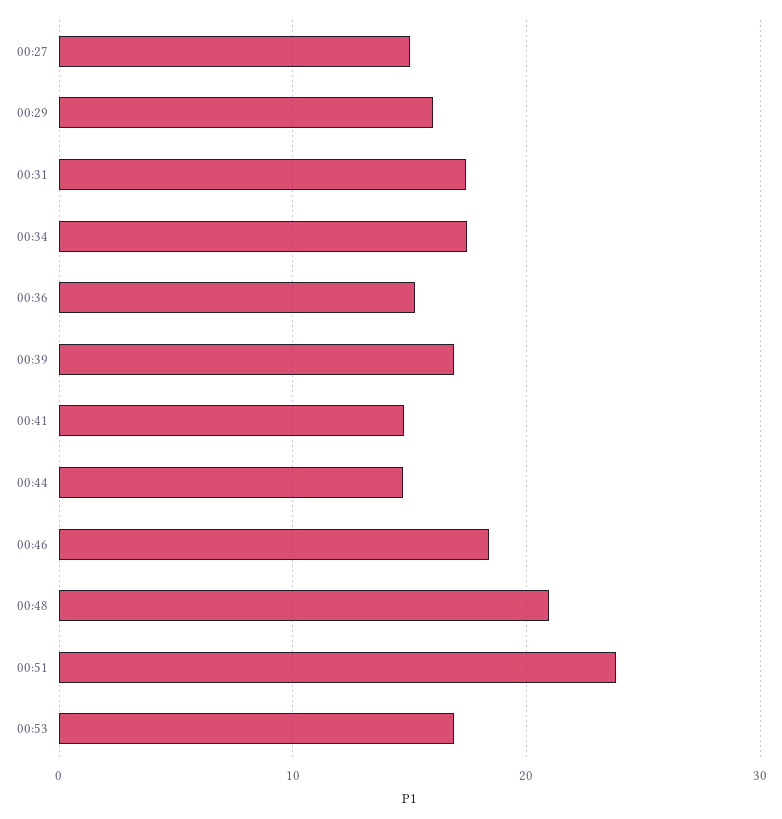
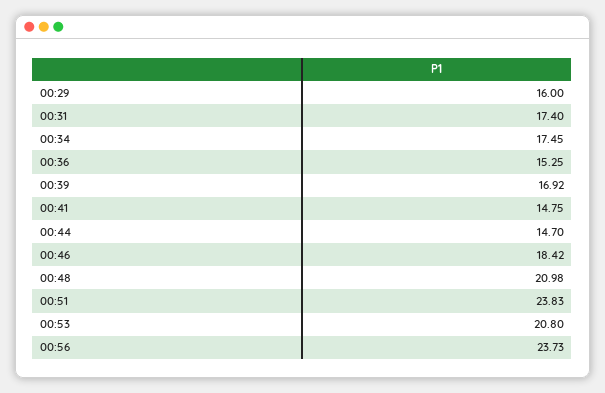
00:27: 15 -> none
00:53: 17 -> 20.8
00:56: none -> 23.73

